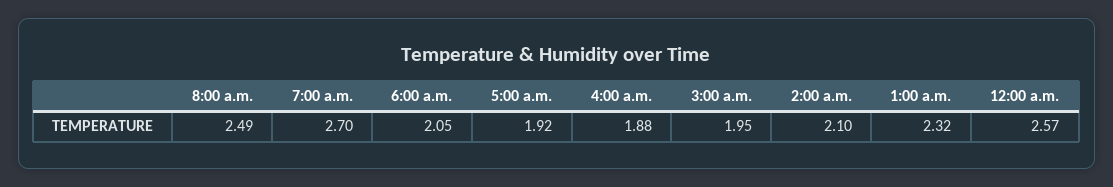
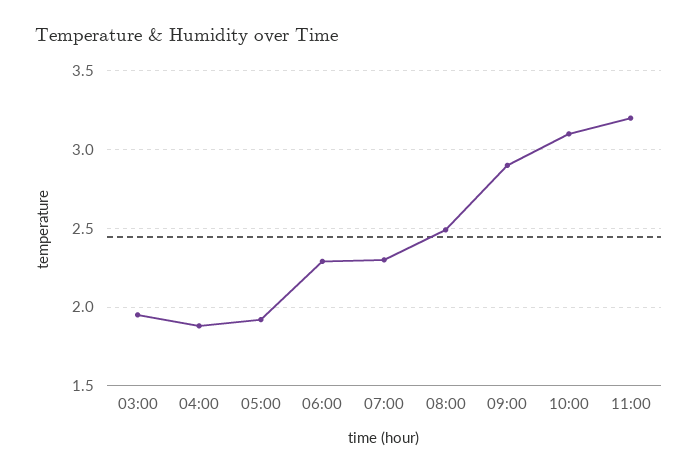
7:00 a.m.: 2.7 -> 2.3
6:00 a.m.: 2.05 -> 2.3
2:00 a.m.: 2.1 -> none
1:00 a.m.: 2.32 -> none
12:00 a.m.: 2.57 -> none
09:00: none -> 2.9
10:00: none -> 3.1
11:00: none -> 3.2

